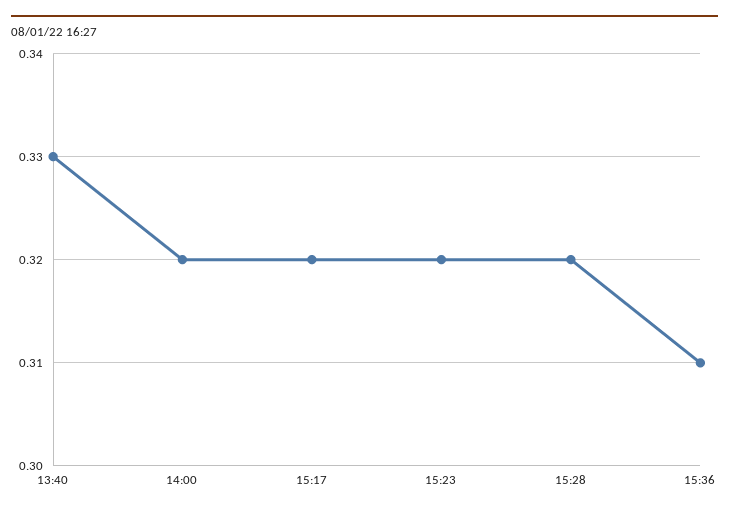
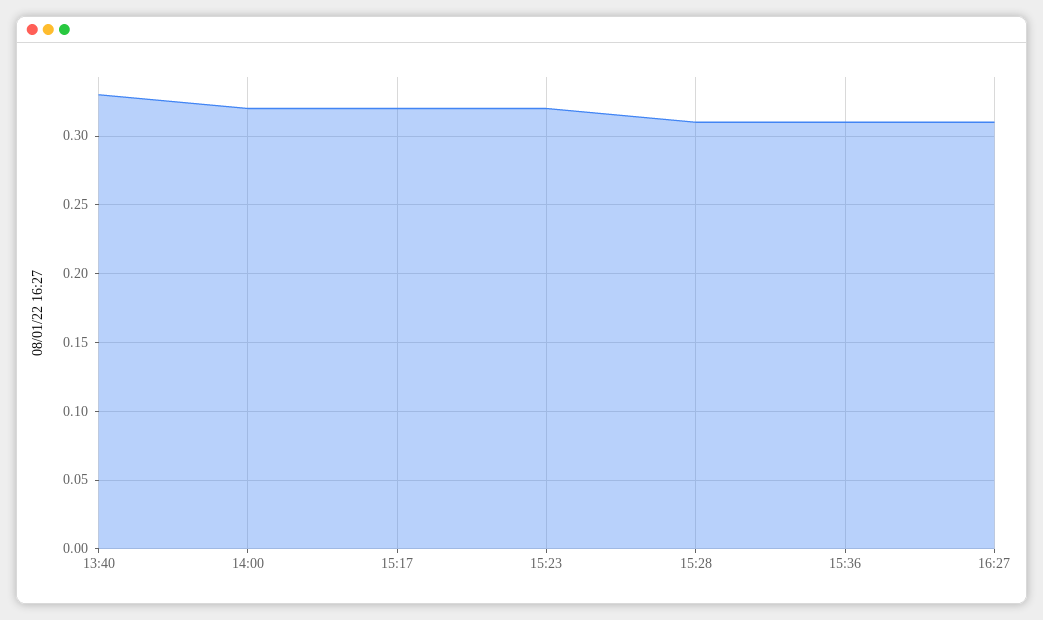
15:28: 0.32 -> 0.31
16:27: none -> 0.31

